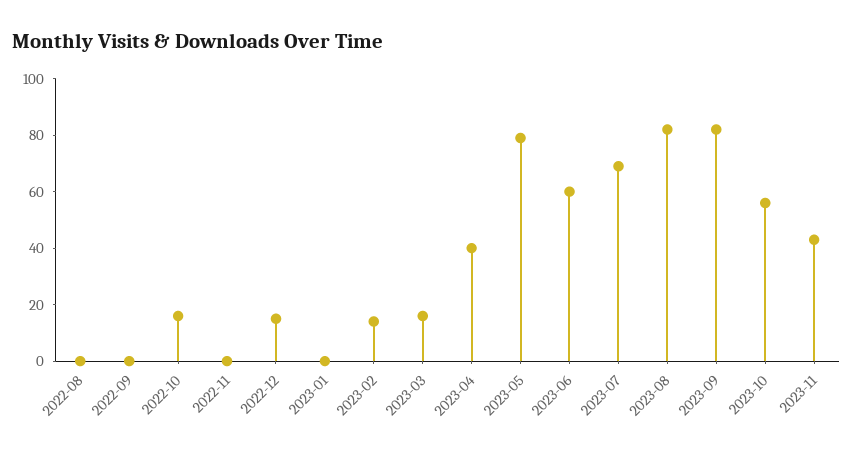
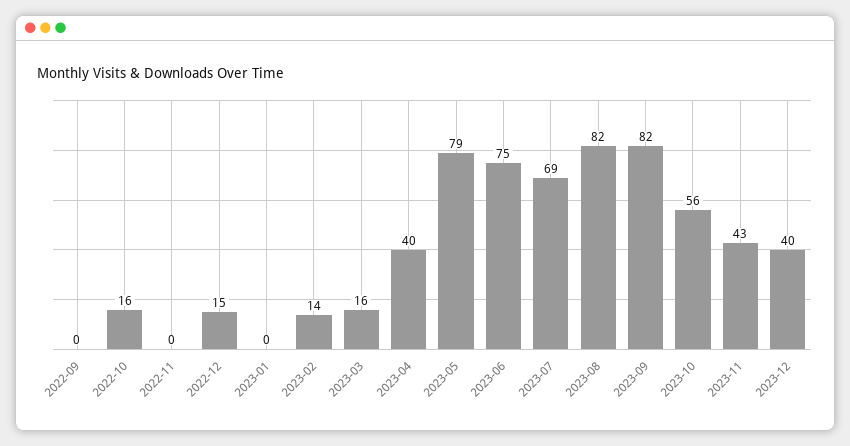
2022-08: 0 -> none
2023-06: 60 -> 75
2023-12: none -> 40

